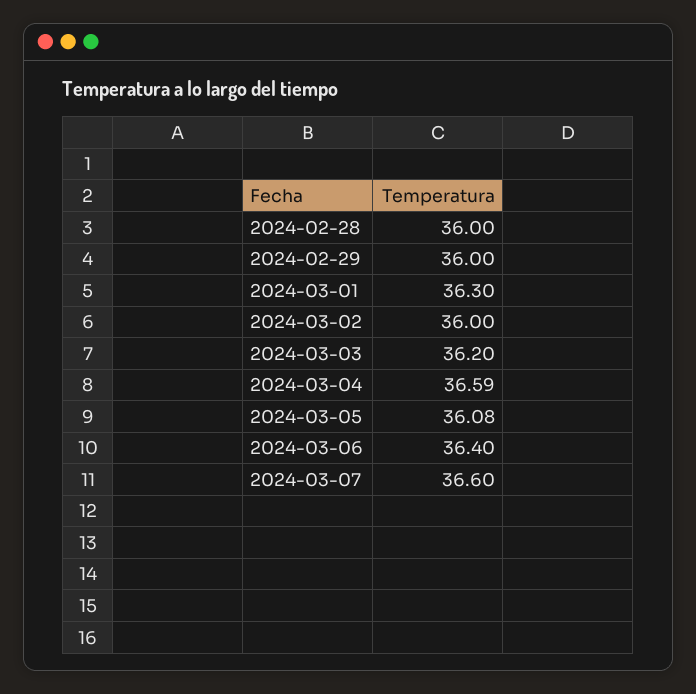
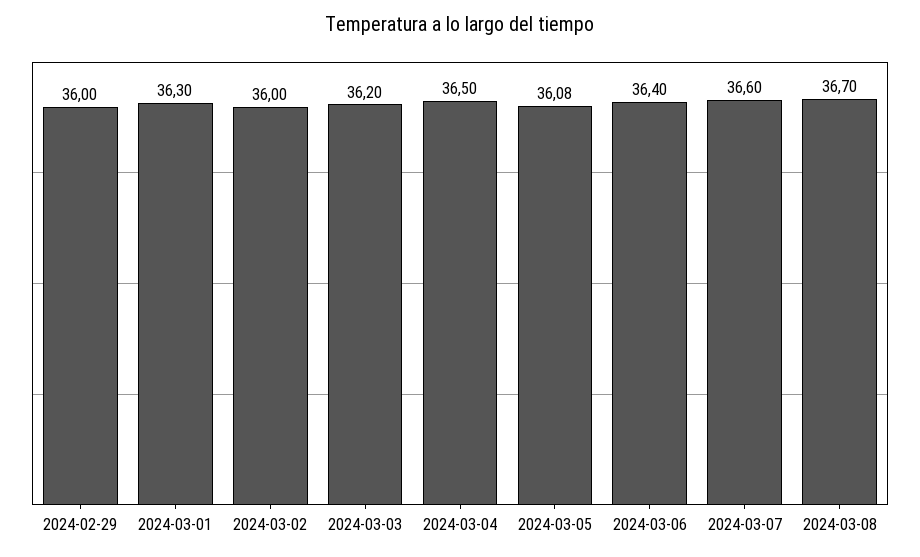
2024-02-28: 36 -> none
2024-03-04: 36.59 -> 36.5
2024-03-08: none -> 36.7

